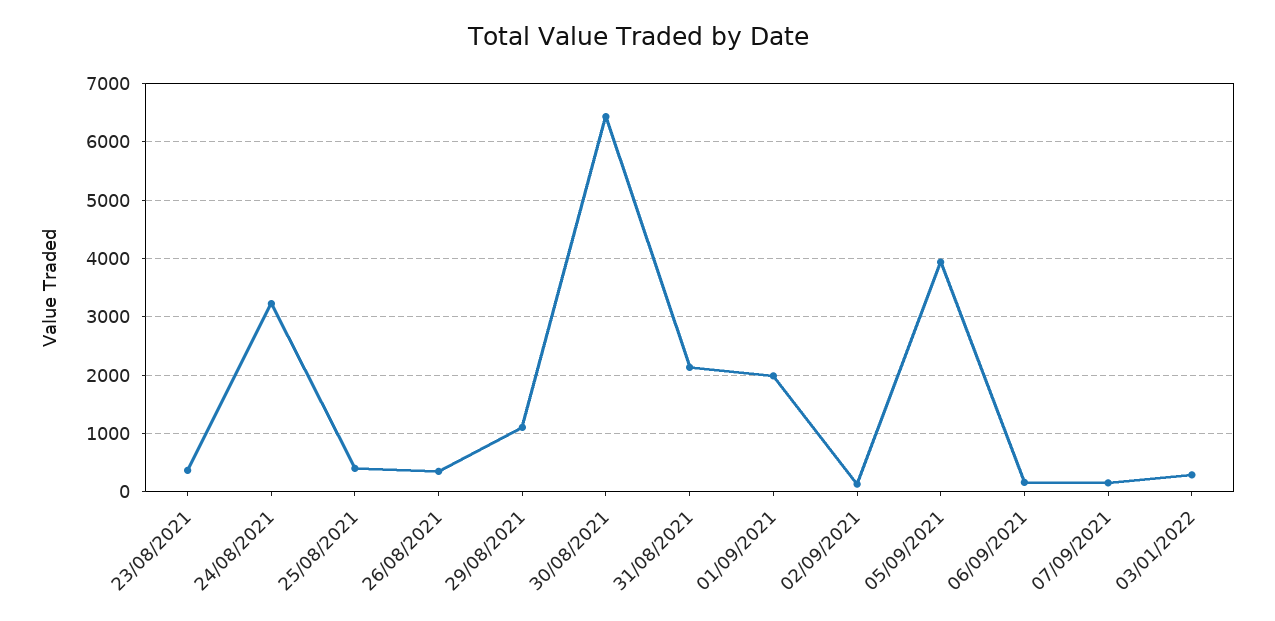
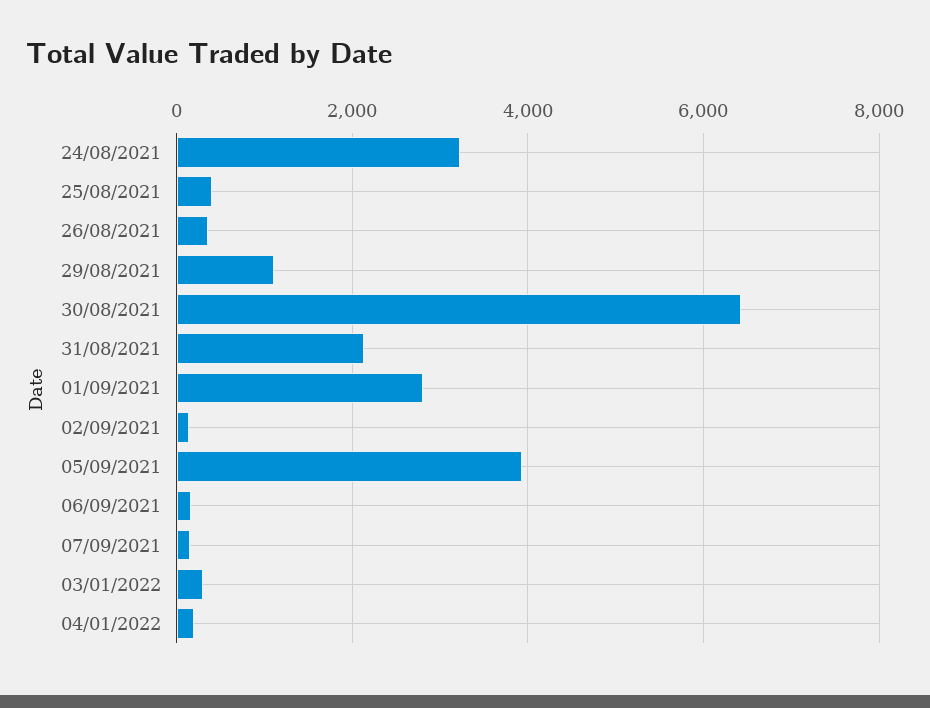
23/08/2021: 400 -> none
01/09/2021: 2000 -> 2800
04/01/2022: none -> 200

